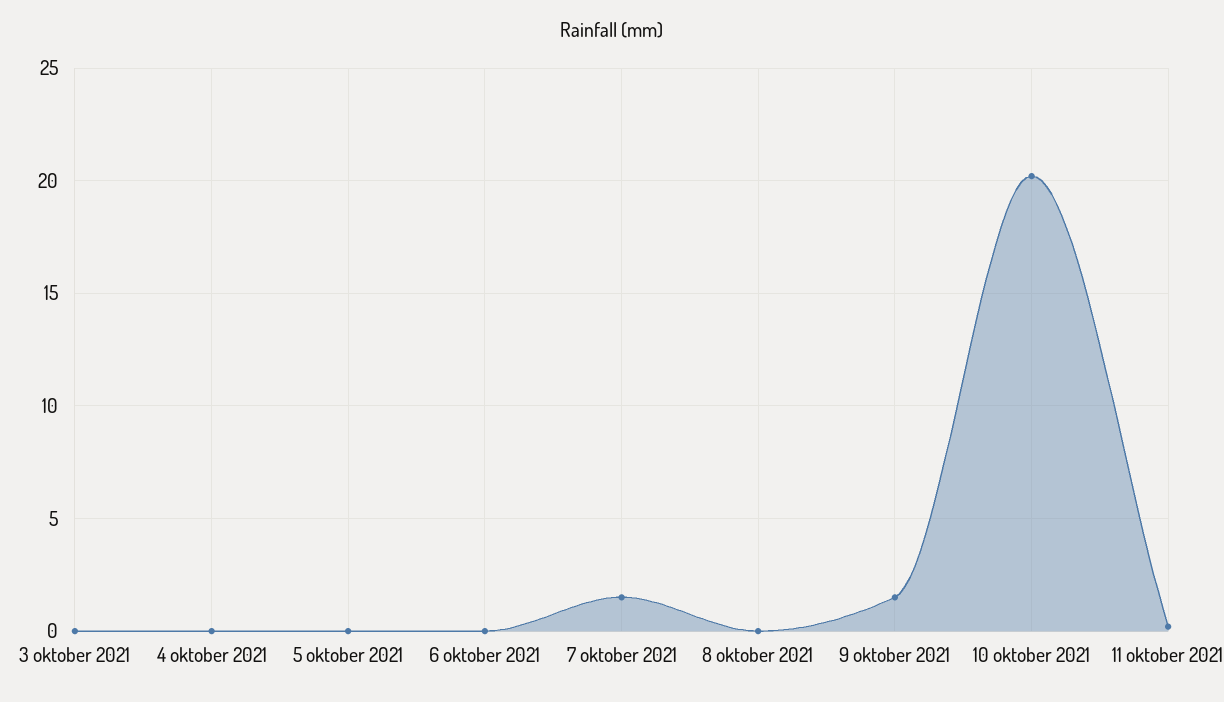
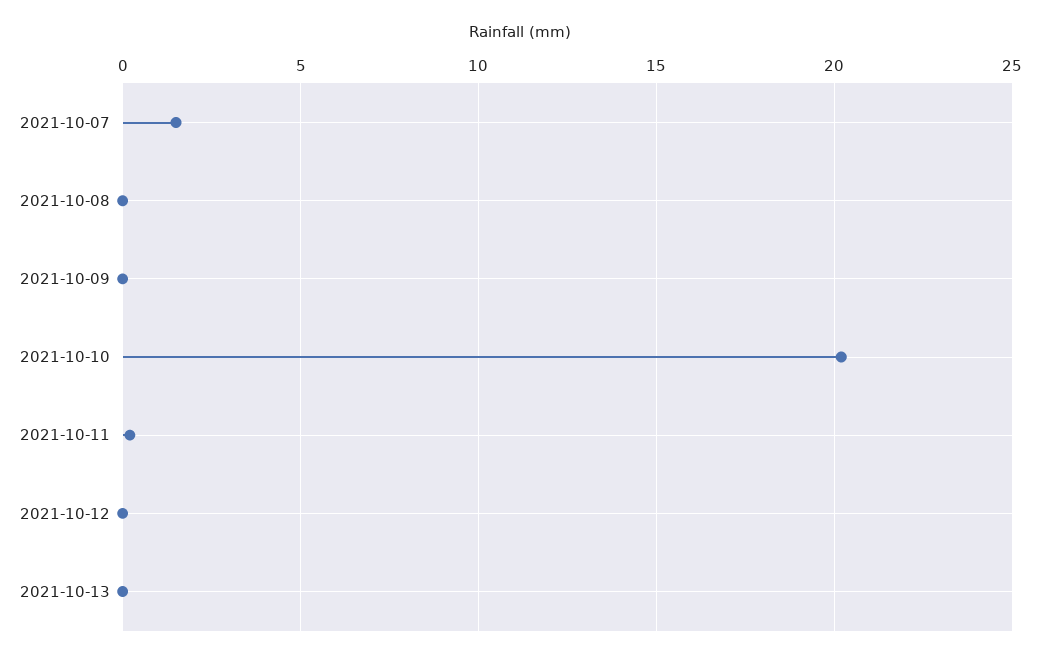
3 oktober 2021: 0 -> none
4 oktober 2021: 0 -> none
5 oktober 2021: 0 -> none
6 oktober 2021: 0 -> none
9 oktober 2021: 1.5 -> 0
2021-10-12: none -> 0
2021-10-13: none -> 0

